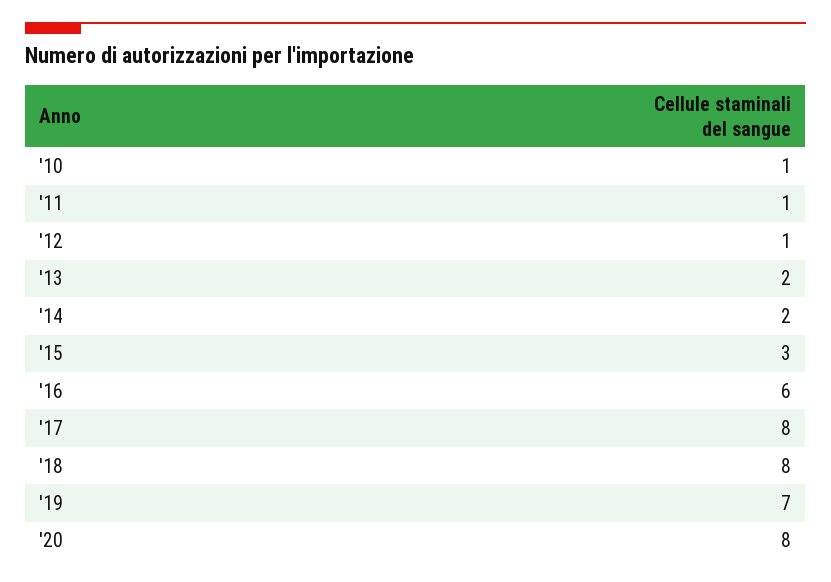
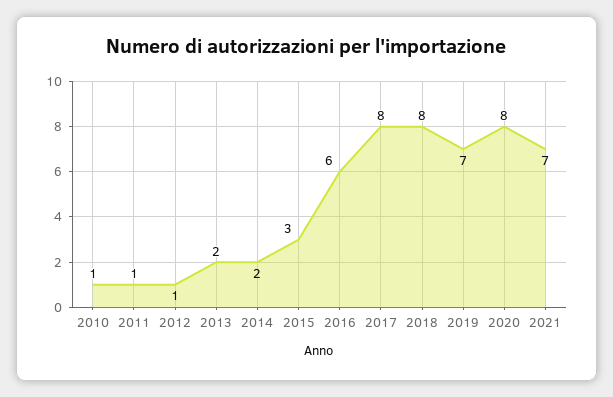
2021: none -> 7

